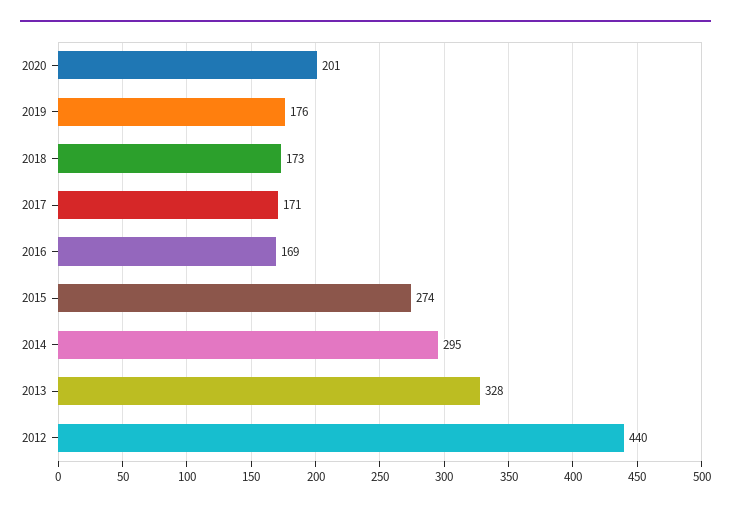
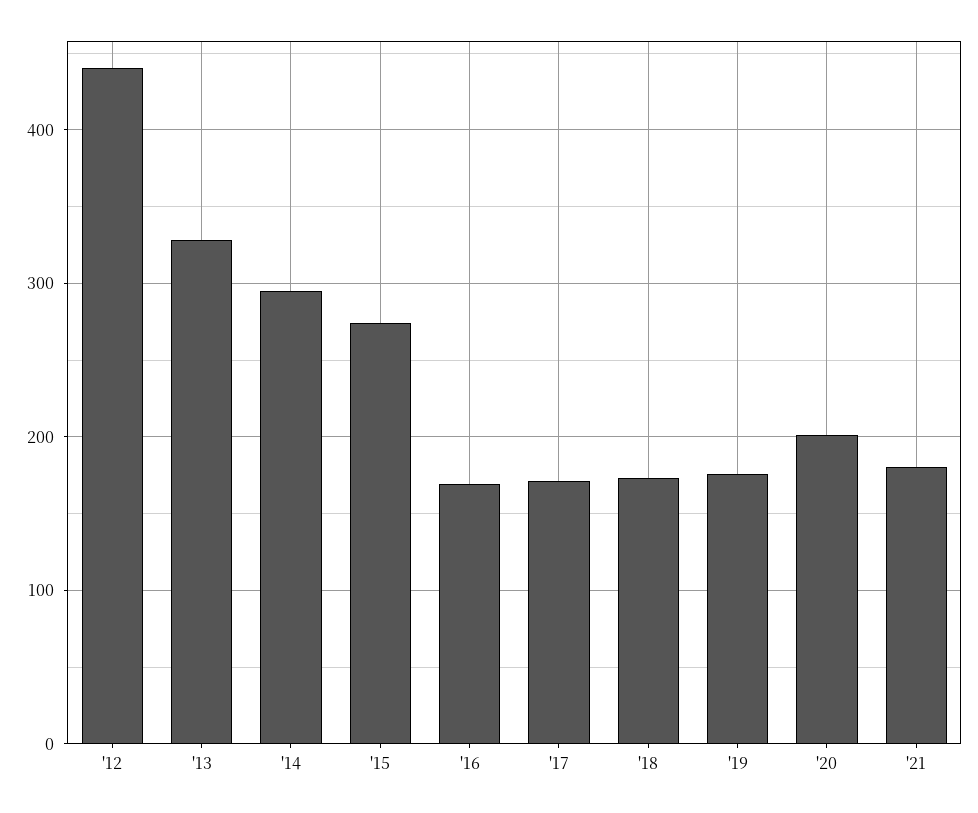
'21: none -> 180

